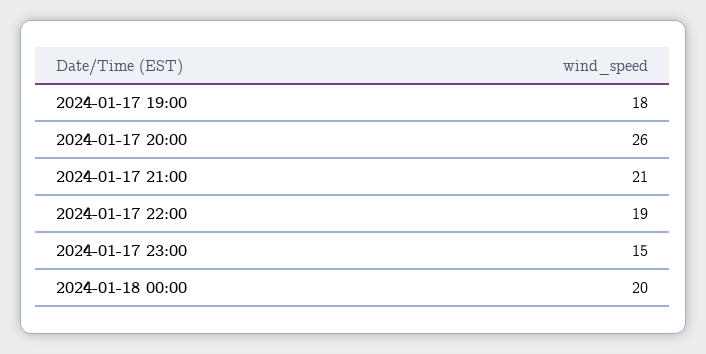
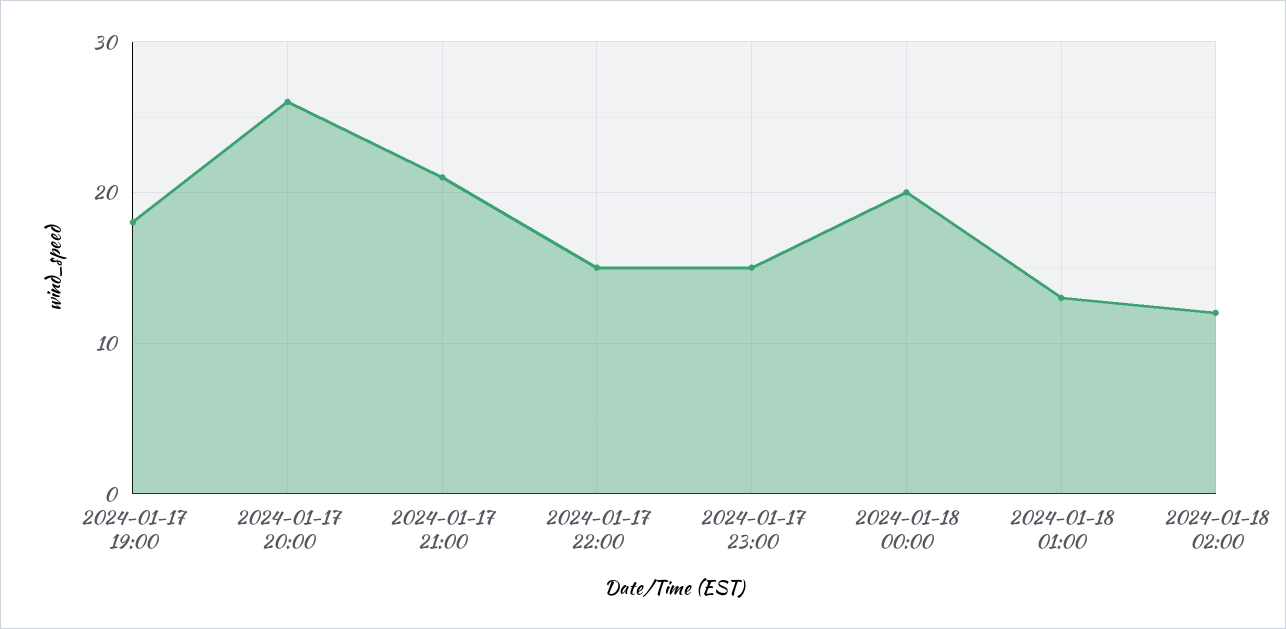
2024-01-17 22:00: 19 -> 15
2024-01-18 01:00: none -> 13
2024-01-18 02:00: none -> 12

